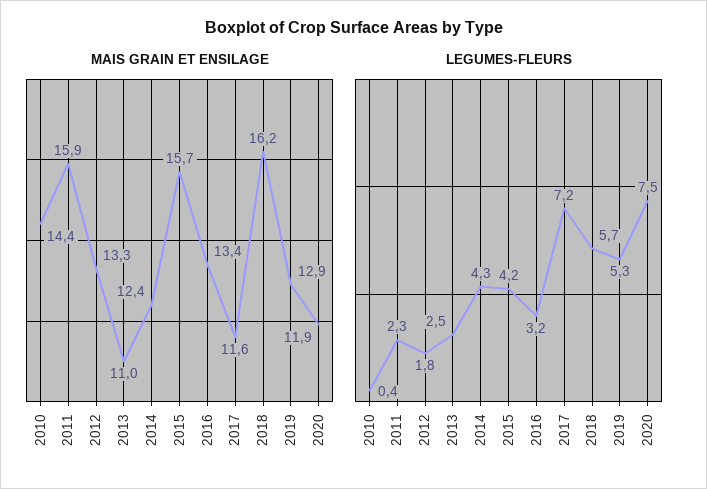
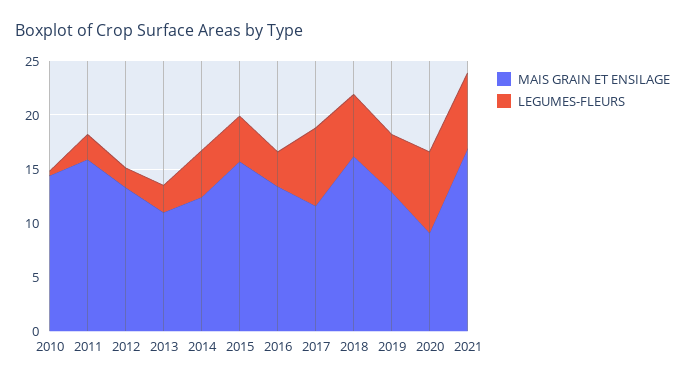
MAIS GRAIN ET ENSILAGE, 2020: 11.9 -> 9
MAIS GRAIN ET ENSILAGE, 2021: none -> 17
LEGUMES-FLEURS, 2021: none -> 7

